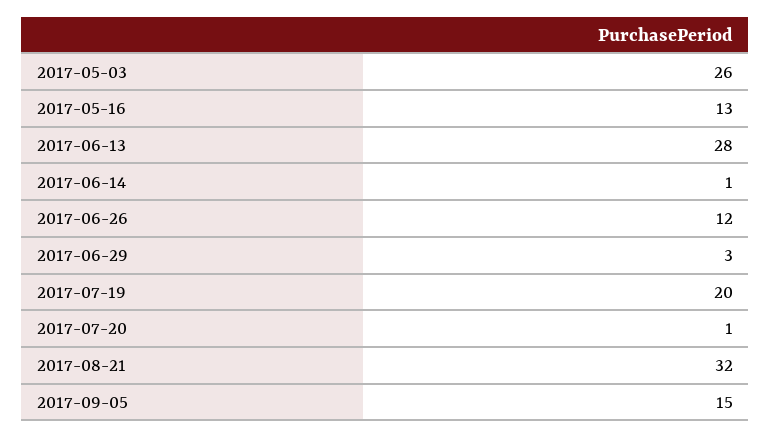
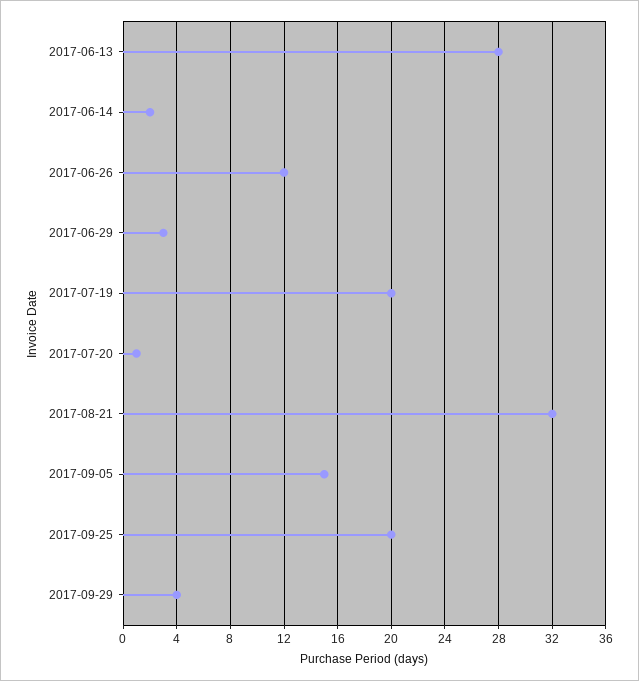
2017-05-03: 26 -> none
2017-05-16: 13 -> none
2017-06-14: 1 -> 2
2017-09-25: none -> 20
2017-09-29: none -> 4

